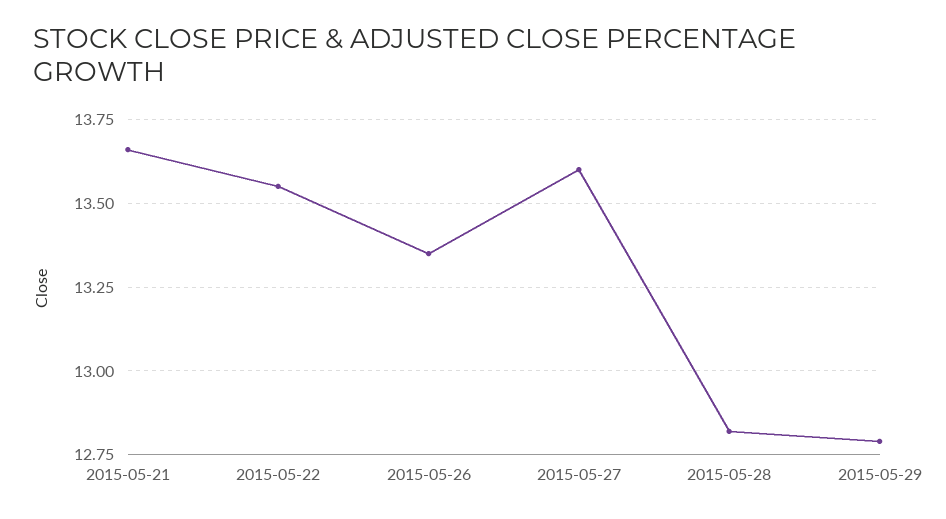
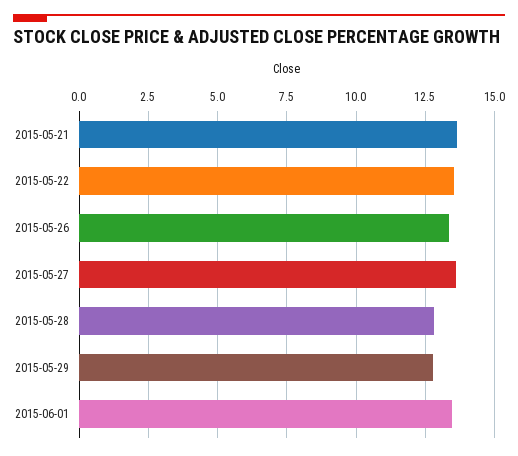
2015-06-01: none -> 13.5

